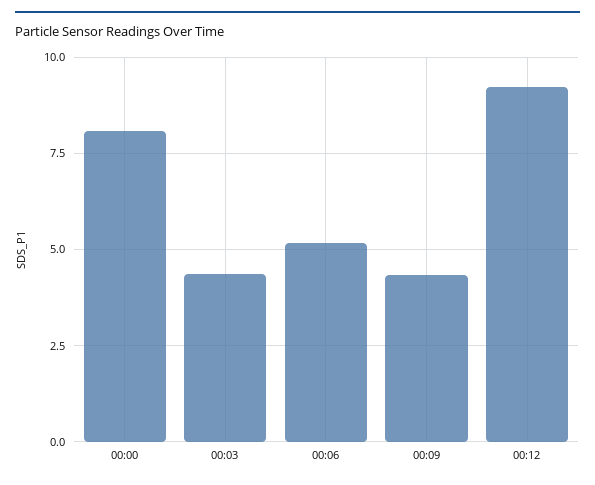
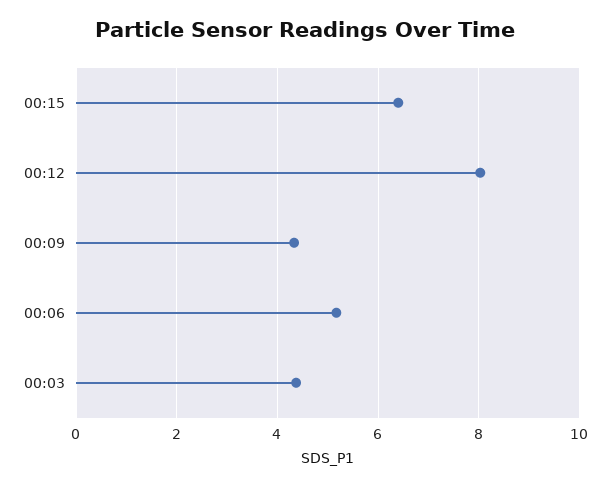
00:00: 8 -> none
00:12: 9.25 -> 8
00:15: none -> 6.4

